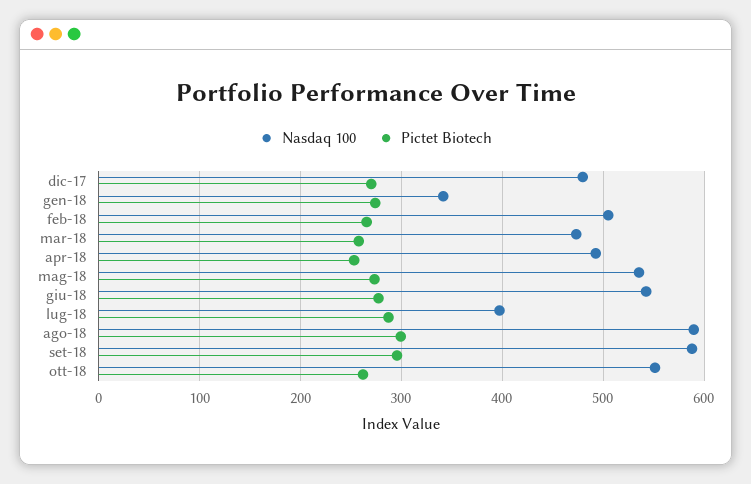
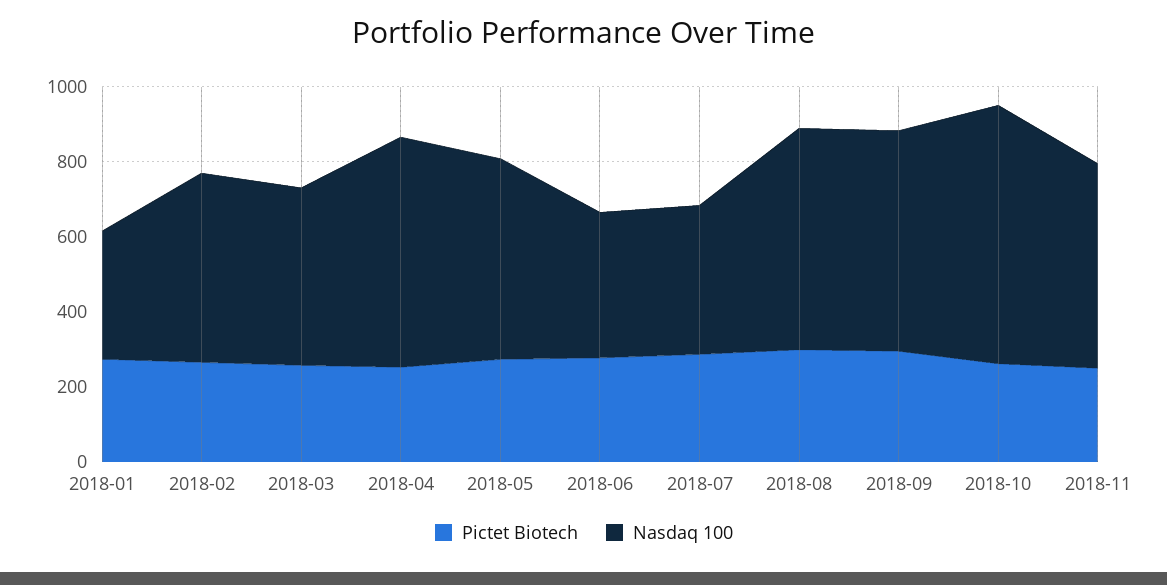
Nasdaq 100, dic-17: 480 -> none
Pictet Biotech, dic-17: 270 -> none
Nasdaq 100, apr-18: 490 -> 600
Nasdaq 100, giu-18: 540 -> 400
Nasdaq 100, ott-18: 550 -> 700
Pictet Biotech, 2018-11: none -> 250
Nasdaq 100, 2018-11: none -> 550

